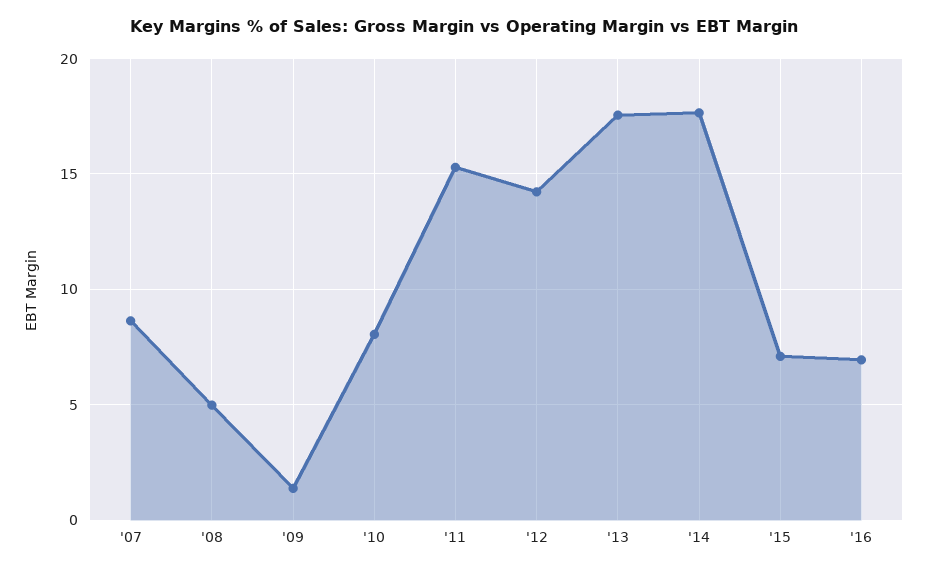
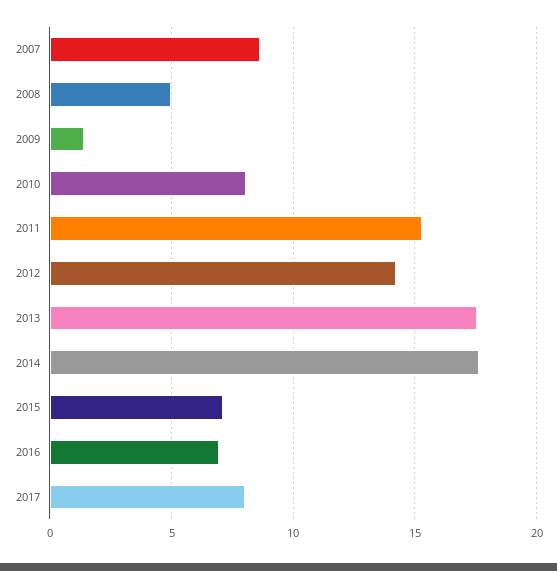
2017: none -> 8

